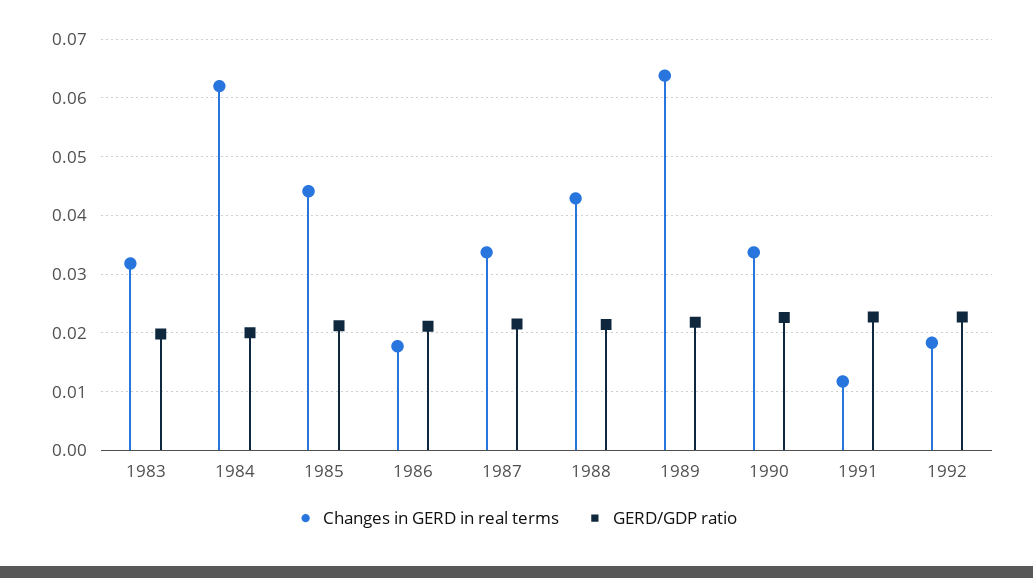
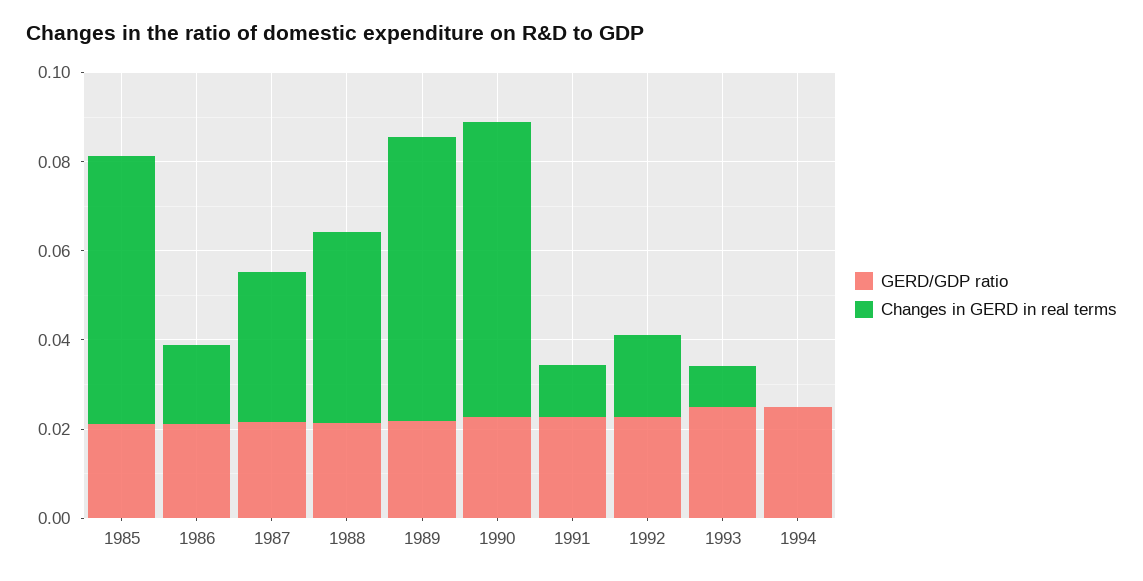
Changes in GERD in real terms, 1983: 0.032 -> none
GERD/GDP ratio, 1983: 0.02 -> none
Changes in GERD in real terms, 1984: 0.062 -> none
GERD/GDP ratio, 1984: 0.02 -> none
Changes in GERD in real terms, 1985: 0.044 -> 0.06
Changes in GERD in real terms, 1990: 0.034 -> 0.065
GERD/GDP ratio, 1993: none -> 0.025
Changes in GERD in real terms, 1993: none -> 0.01
GERD/GDP ratio, 1994: none -> 0.025
Changes in GERD in real terms, 1994: none -> 0

